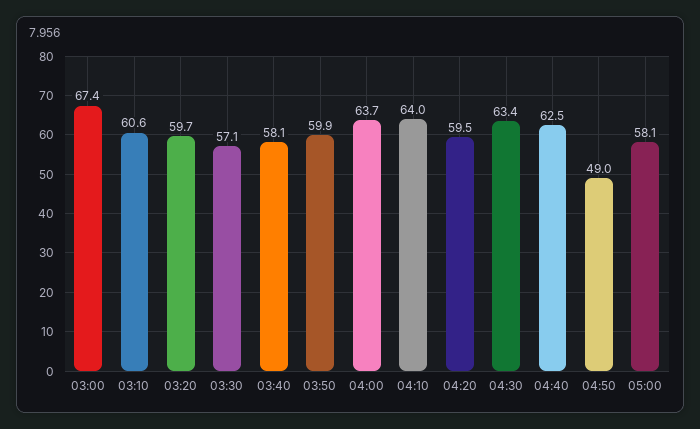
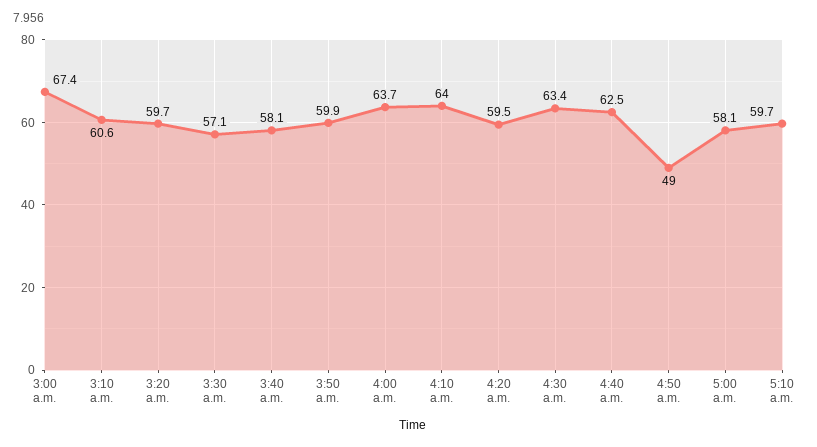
5:10 a.m.: none -> 59.7

